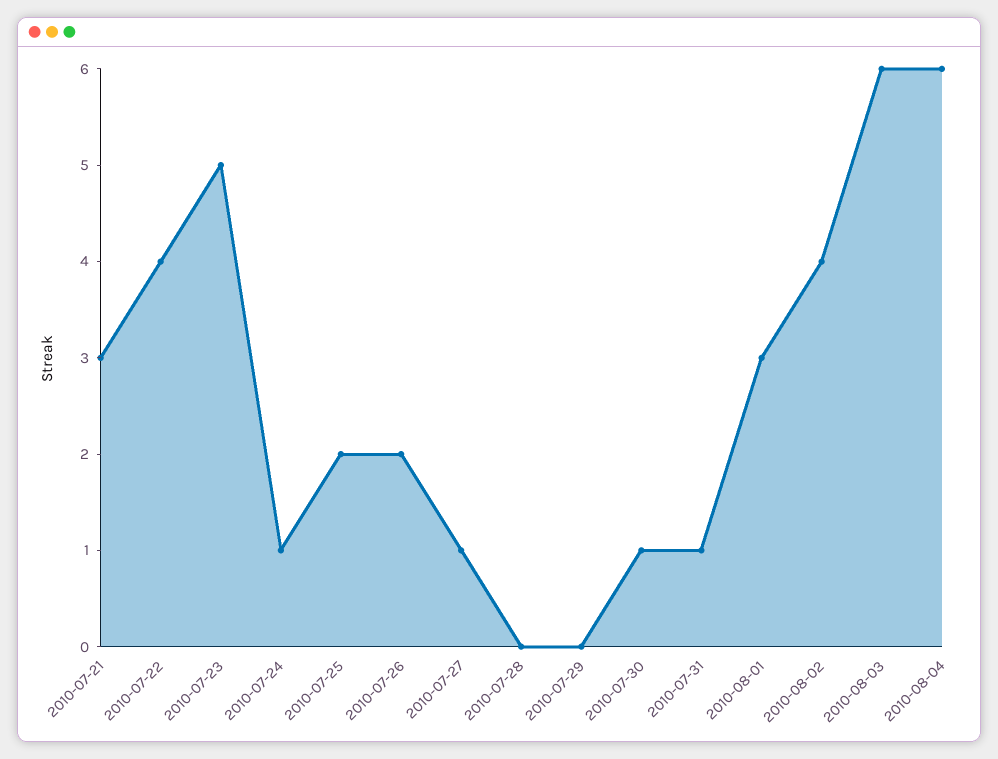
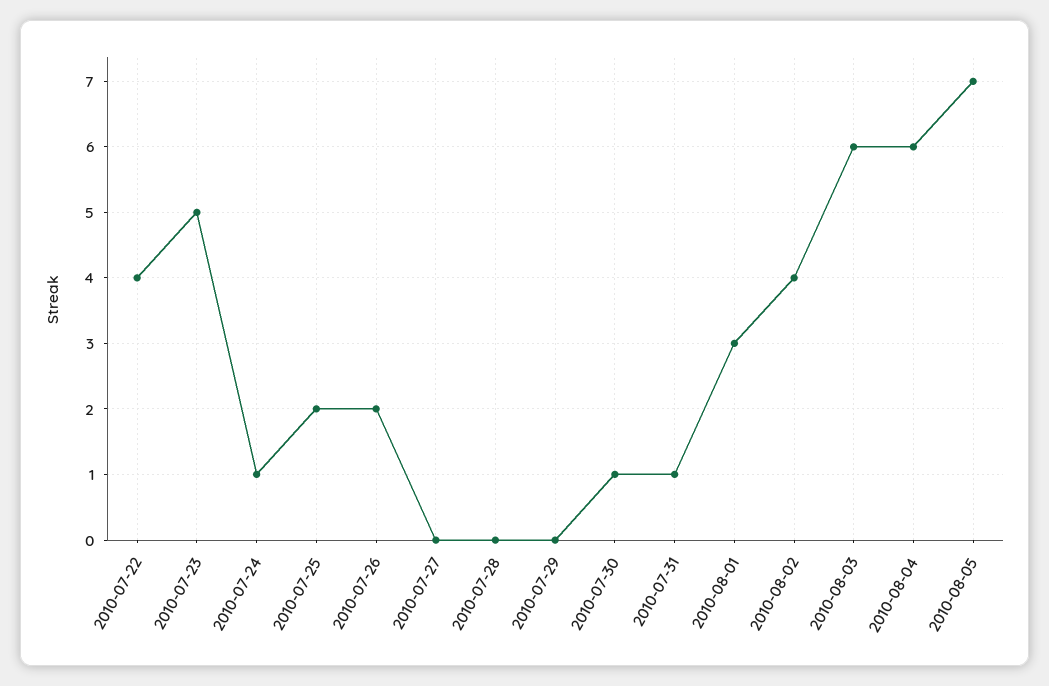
2010-07-21: 3 -> none
2010-07-27: 1 -> 0
2010-08-05: none -> 7

